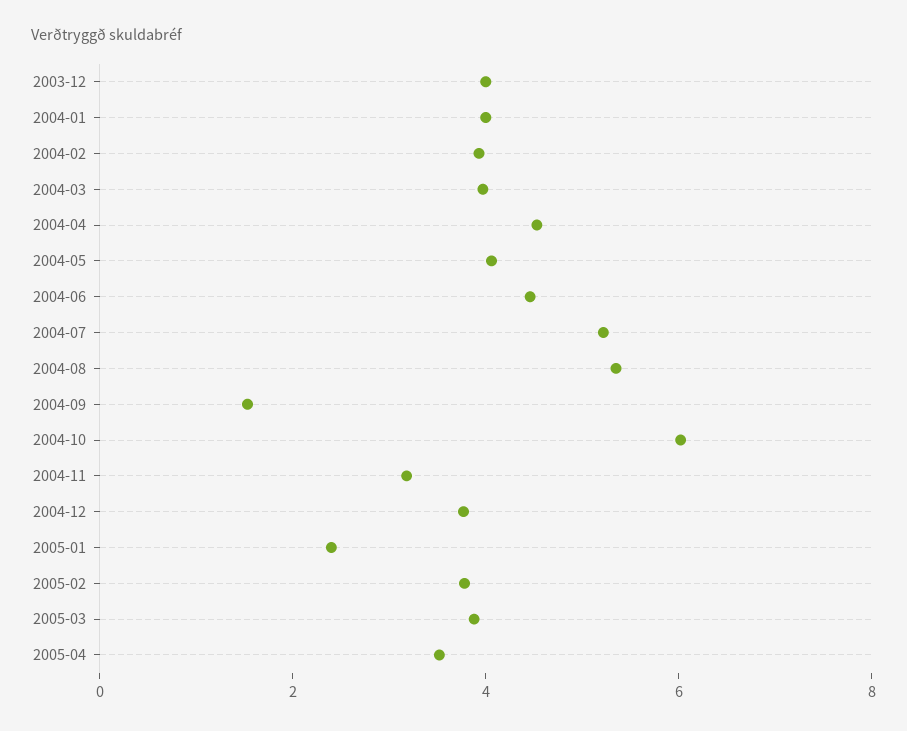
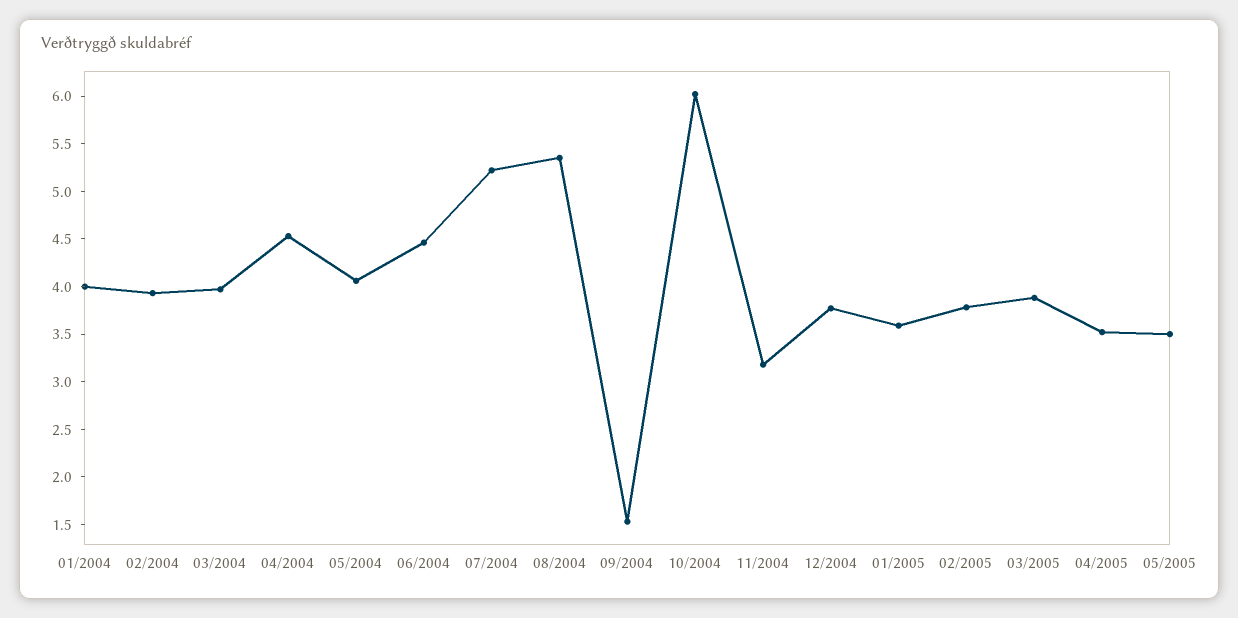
2003-12: 4 -> none
2005-01: 2.5 -> 3.6
05/2005: none -> 3.5

